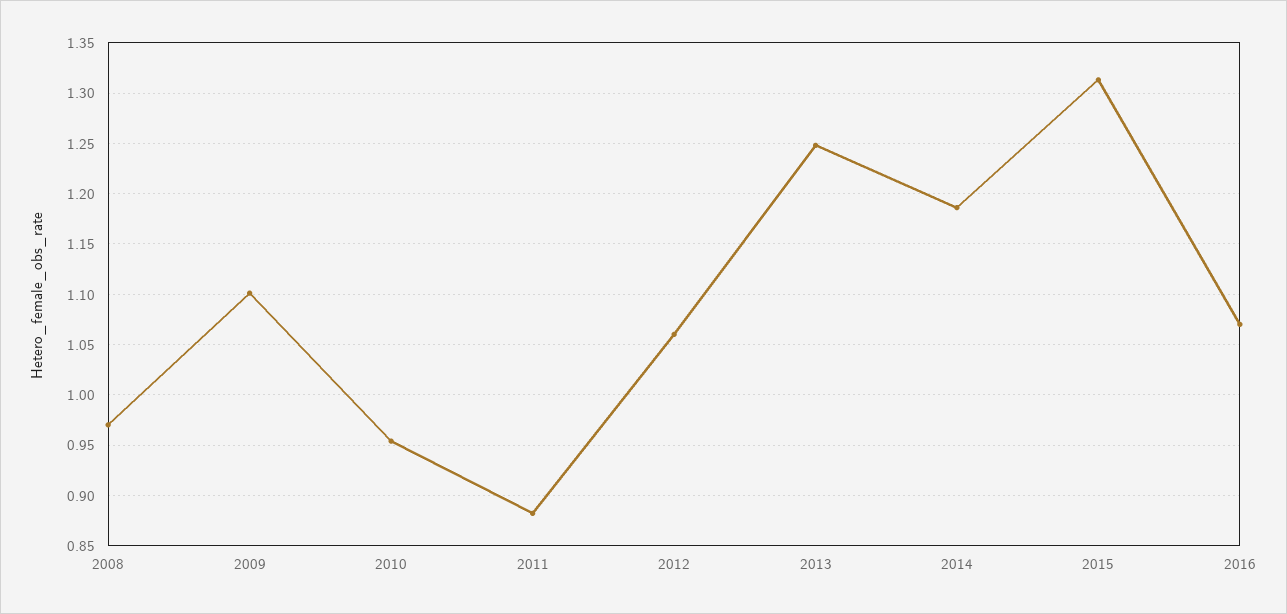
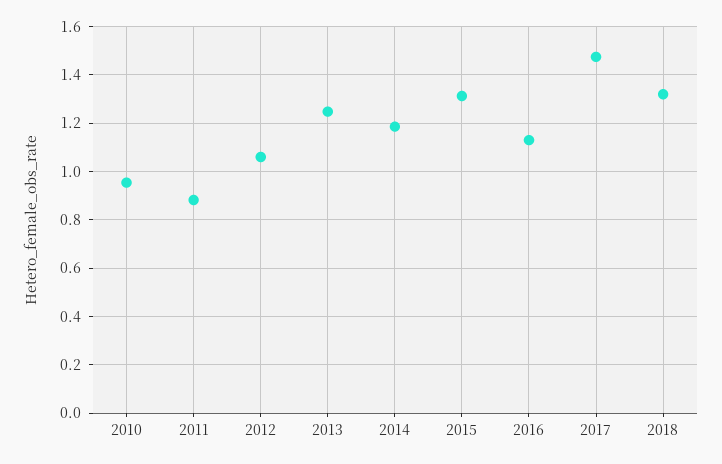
2008: 0.97 -> none
2009: 1.1 -> none
2016: 1.07 -> 1.125
2017: none -> 1.475
2018: none -> 1.325

